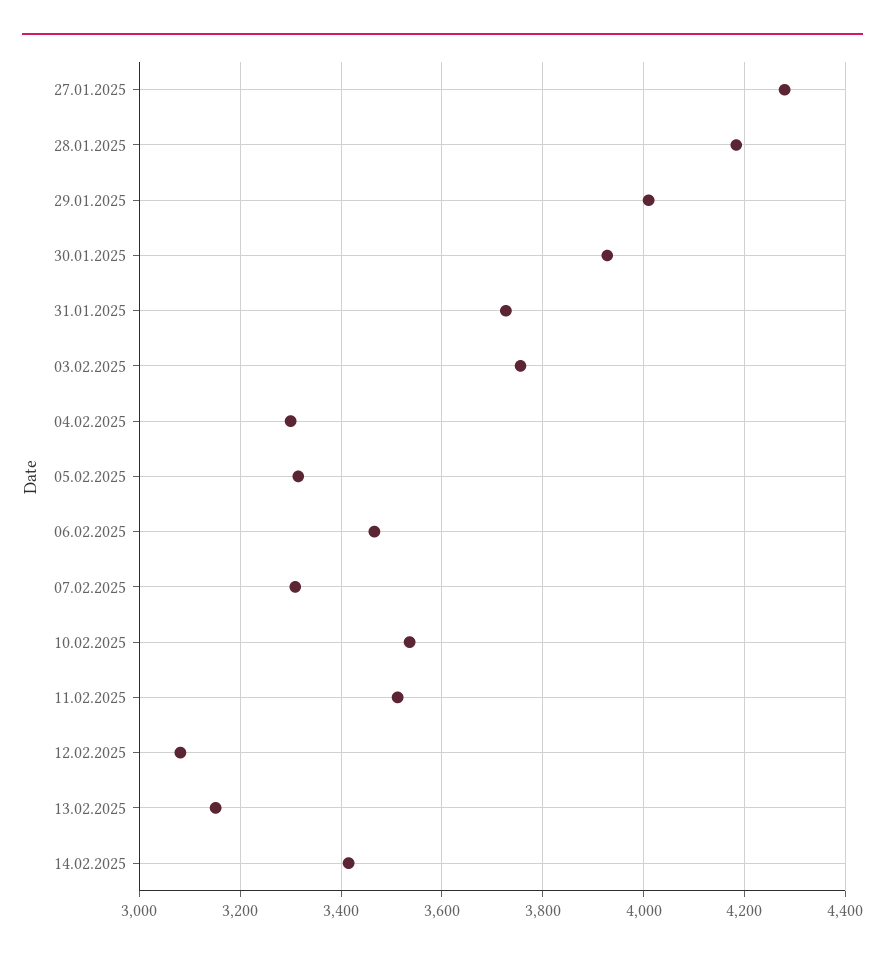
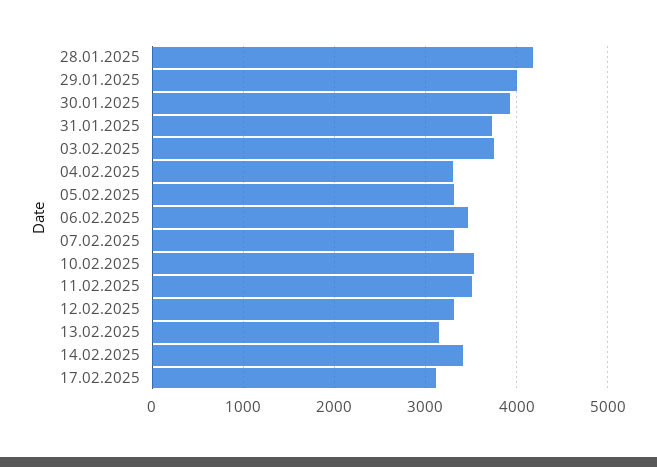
27.01.2025: 4280 -> none
12.02.2025: 3080 -> 3300
17.02.2025: none -> 3100

